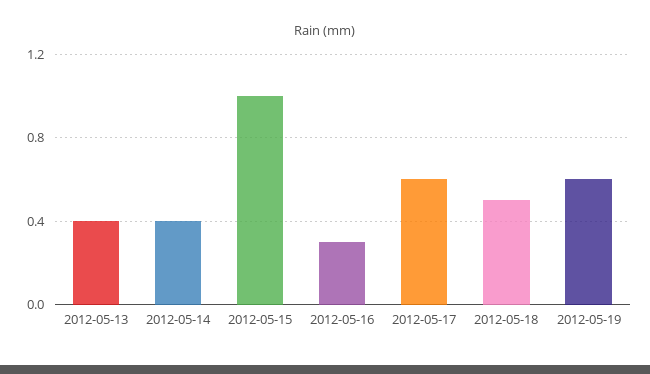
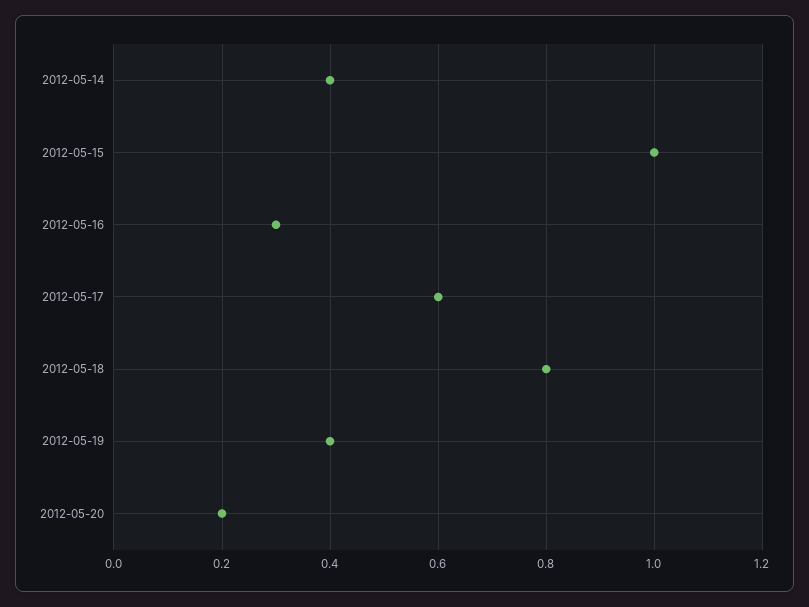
2012-05-13: 0.4 -> none
2012-05-18: 0.5 -> 0.8
2012-05-19: 0.6 -> 0.4
2012-05-20: none -> 0.2

